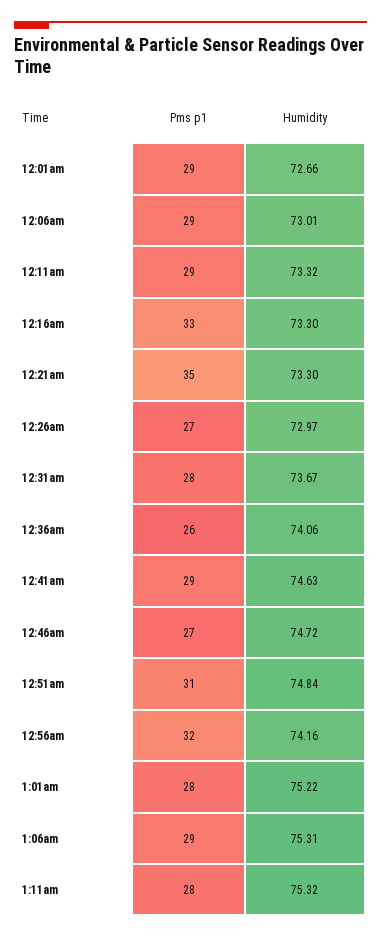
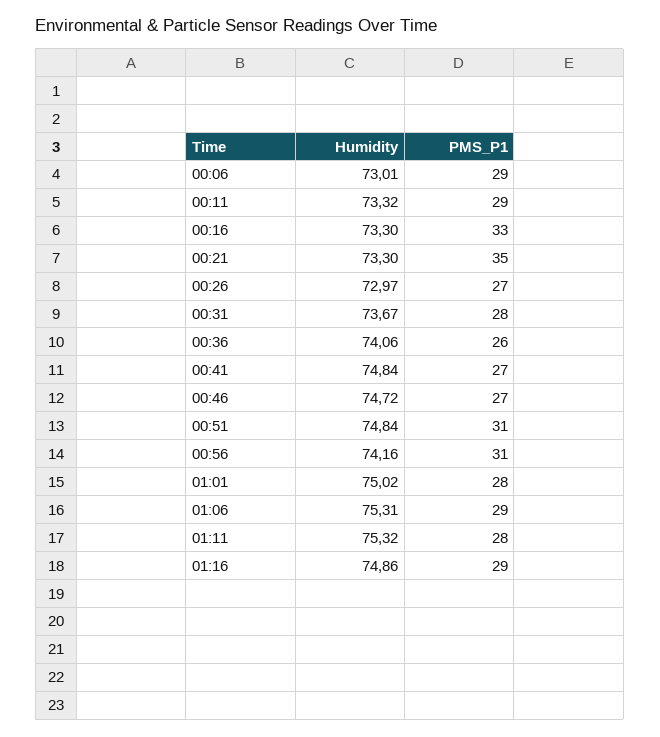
Pms p1, 12:01am: 29 -> none
Humidity, 12:01am: 72.66 -> none
Pms p1, 12:41am: 29 -> 27
Humidity, 12:41am: 74.63 -> 74.84
Pms p1, 12:56am: 32 -> 31
Humidity, 1:01am: 75.22 -> 75.02
Humidity, 01:16: none -> 74.86
Pms p1, 01:16: none -> 29

